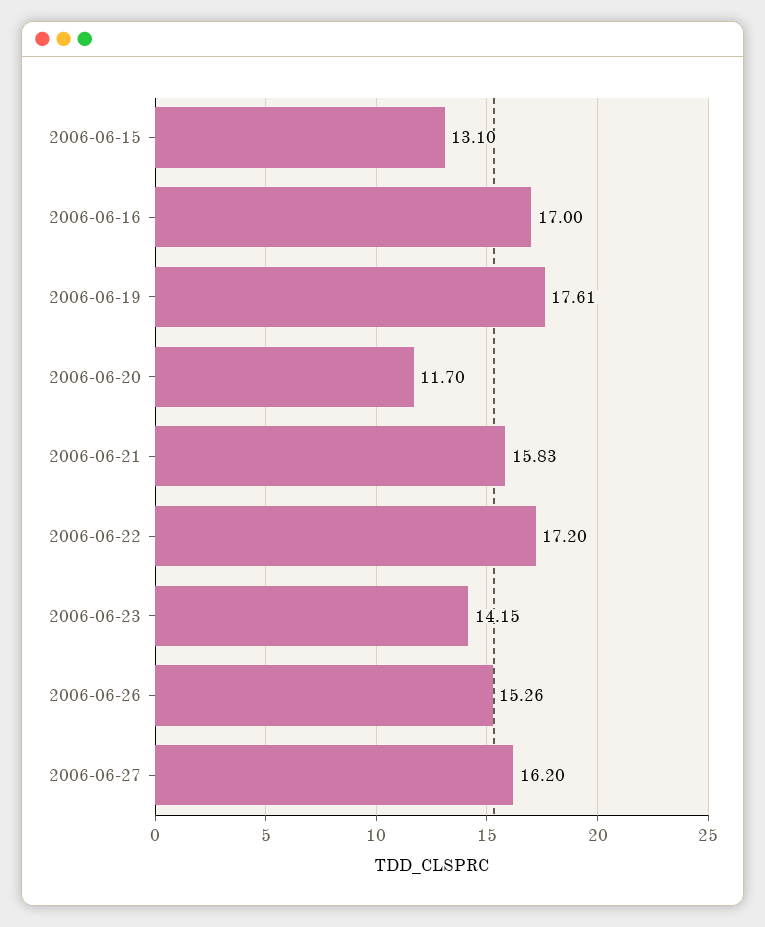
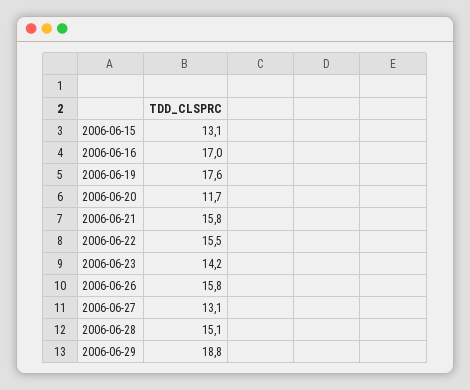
2006-06-22: 17.2 -> 15.5
2006-06-26: 15.26 -> 15.8
2006-06-27: 16.2 -> 13.1
2006-06-28: none -> 15.1
2006-06-29: none -> 18.8

